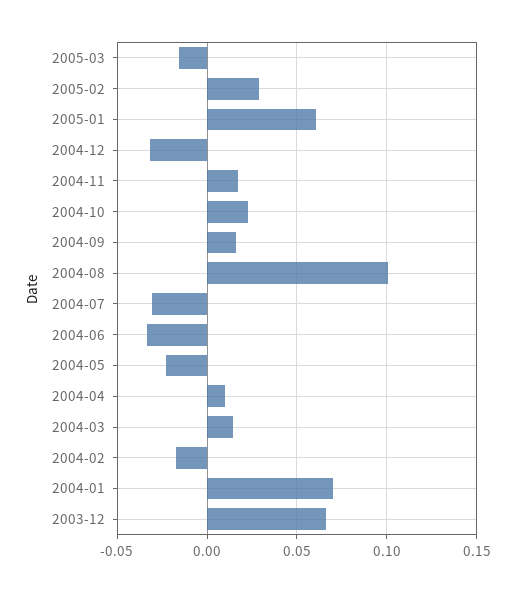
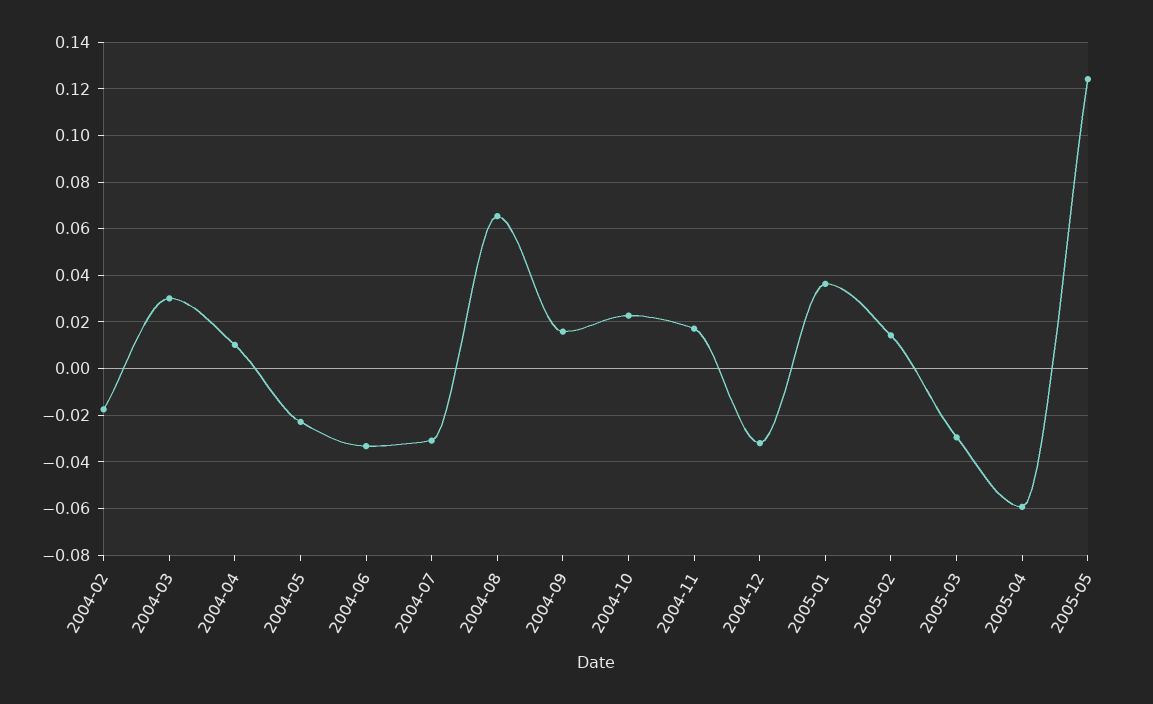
2005-03: -0.015 -> -0.03
2005-02: 0.03 -> 0.015
2005-01: 0.06 -> 0.035
2004-08: 0.1 -> 0.065
2004-03: 0.015 -> 0.03
2004-01: 0.07 -> none
2003-12: 0.065 -> none
2005-04: none -> -0.06
2005-05: none -> 0.125

